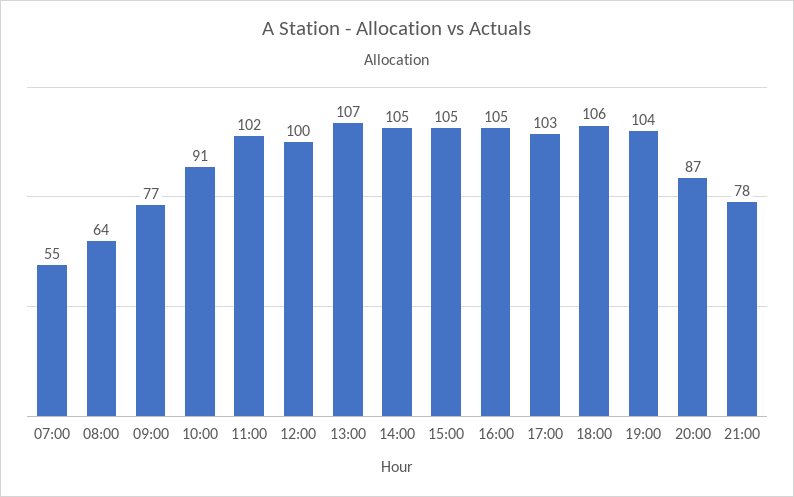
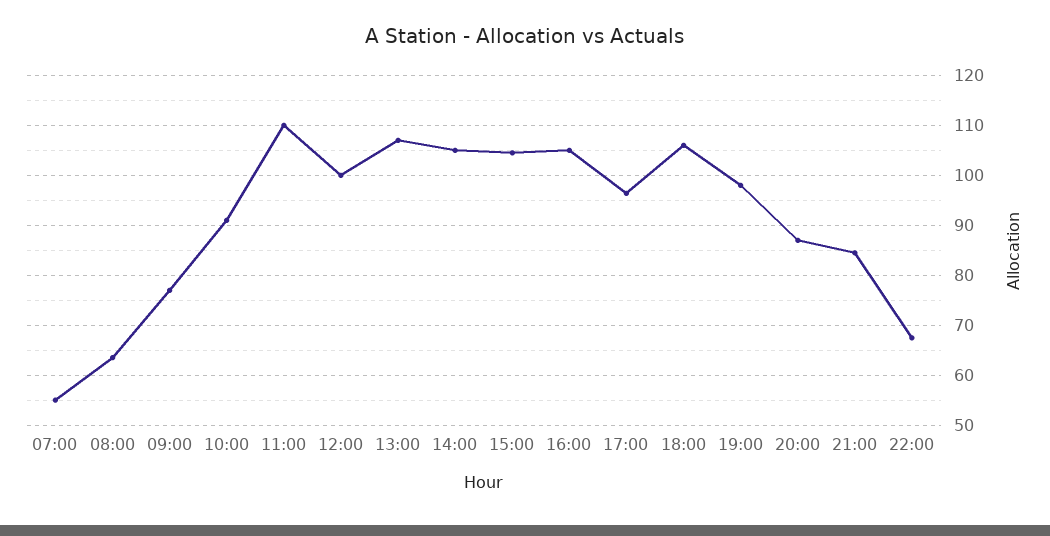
11:00: 102 -> 110
17:00: 103 -> 96
19:00: 104 -> 98
21:00: 78 -> 84
22:00: none -> 68

